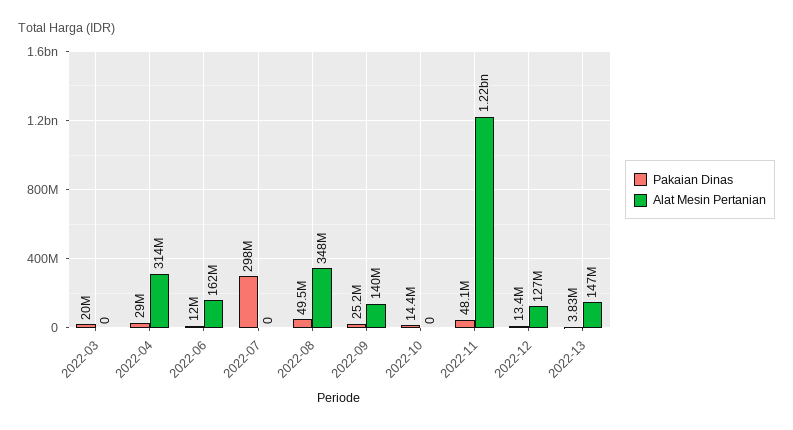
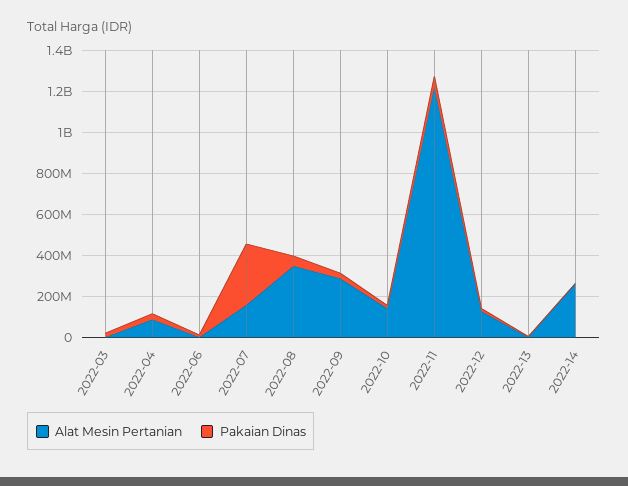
Alat Mesin Pertanian, 2022-04: 314000000 -> 100000000
Alat Mesin Pertanian, 2022-06: 162000000 -> 0
Alat Mesin Pertanian, 2022-07: 0 -> 150000000
Alat Mesin Pertanian, 2022-09: 140000000 -> 300000000
Alat Mesin Pertanian, 2022-10: 0 -> 150000000
Alat Mesin Pertanian, 2022-13: 147000000 -> 0
Alat Mesin Pertanian, 2022-14: none -> 250000000
Pakaian Dinas, 2022-14: none -> 0

